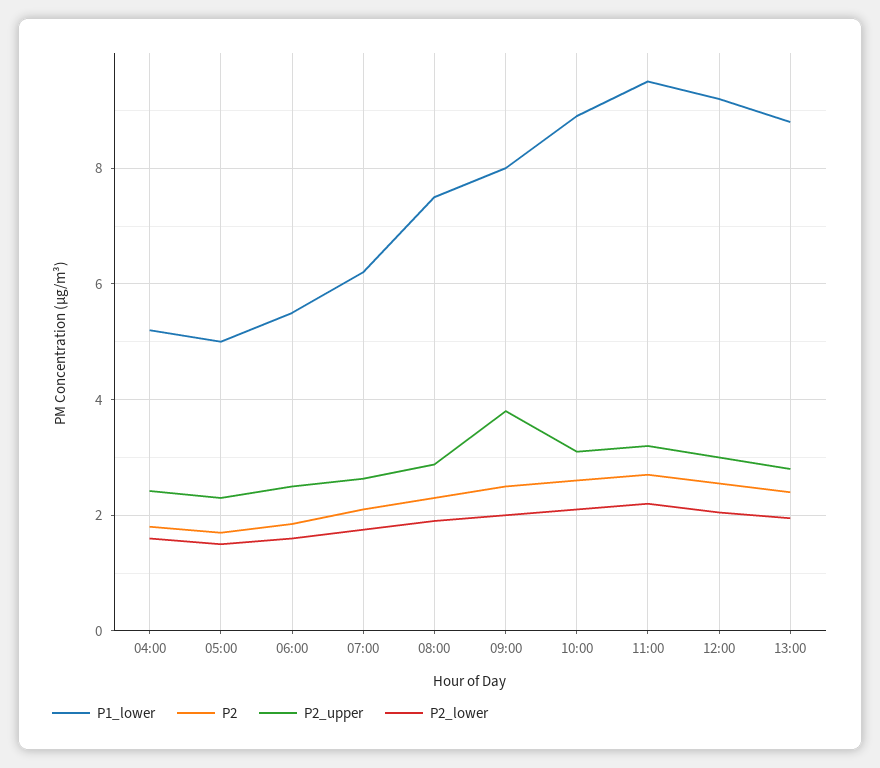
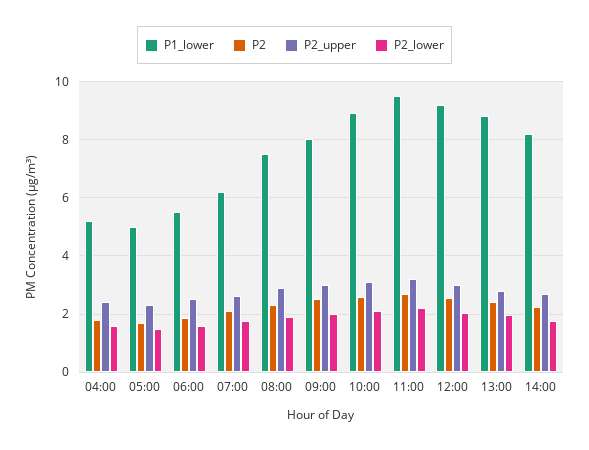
P2_upper, 09:00: 3.8 -> 3
P1_lower, 14:00: none -> 8.25
P2, 14:00: none -> 2.25
P2_upper, 14:00: none -> 2.75
P2_lower, 14:00: none -> 1.75

